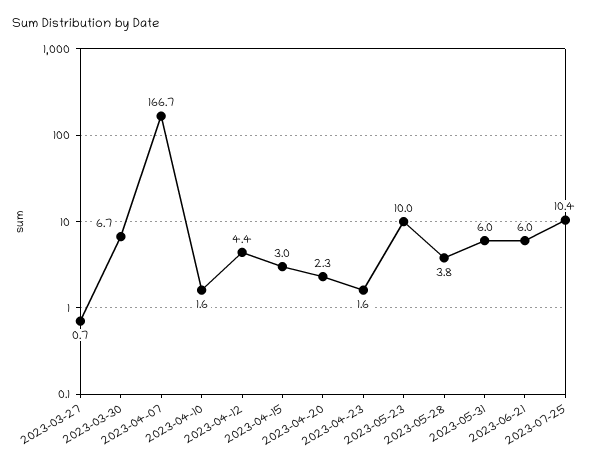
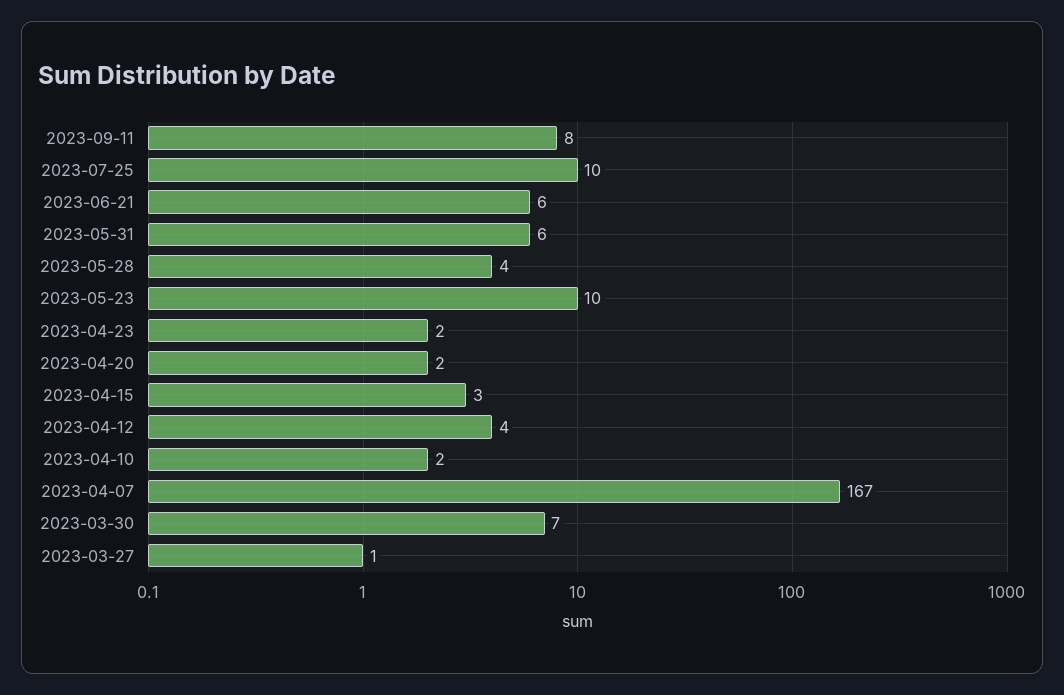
2023-09-11: none -> 8

